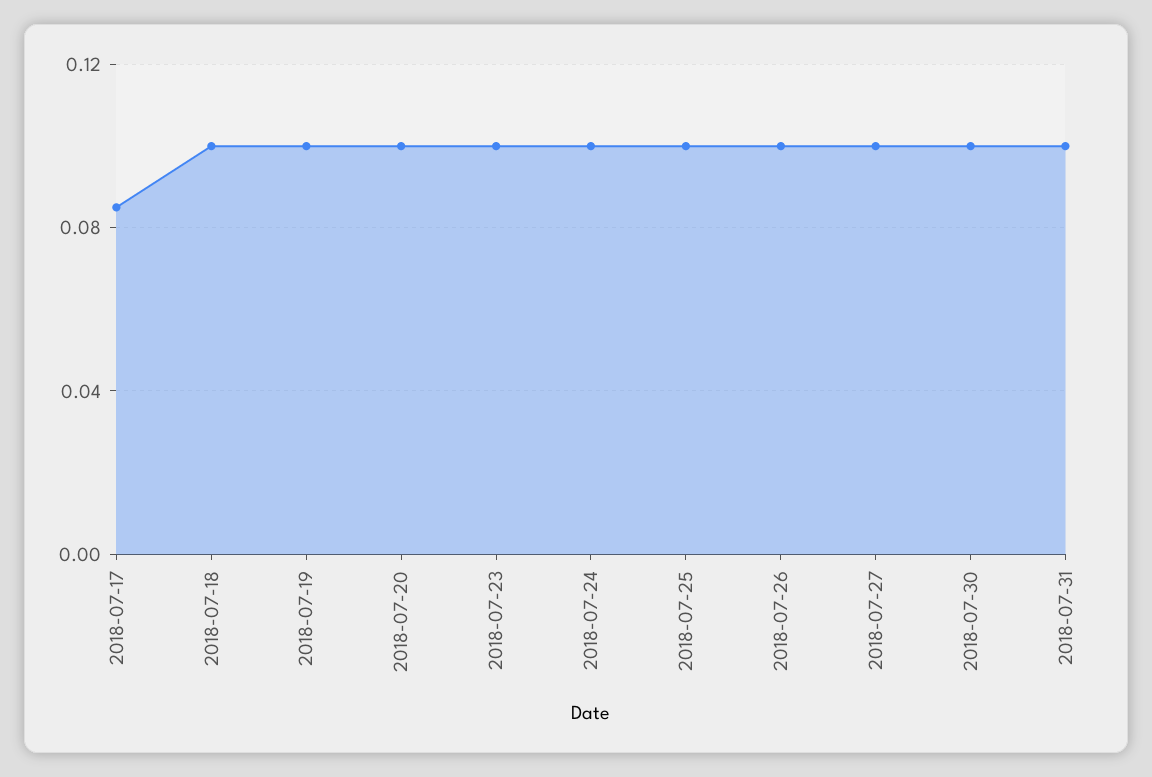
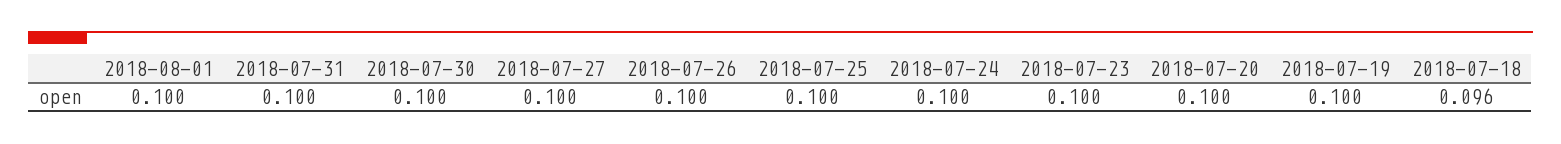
2018-07-17: 0.085 -> none
2018-07-18: 0.1 -> 0.096
2018-08-01: none -> 0.1

